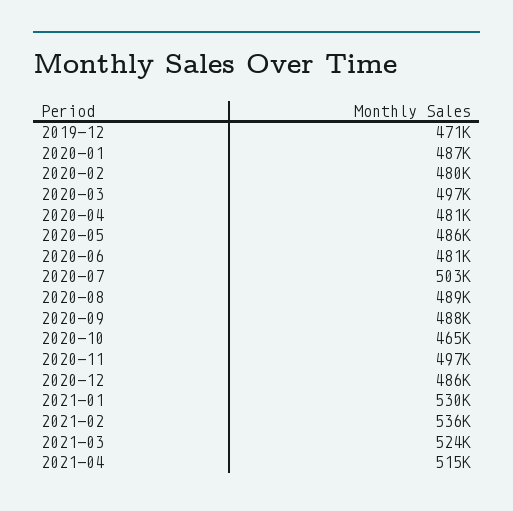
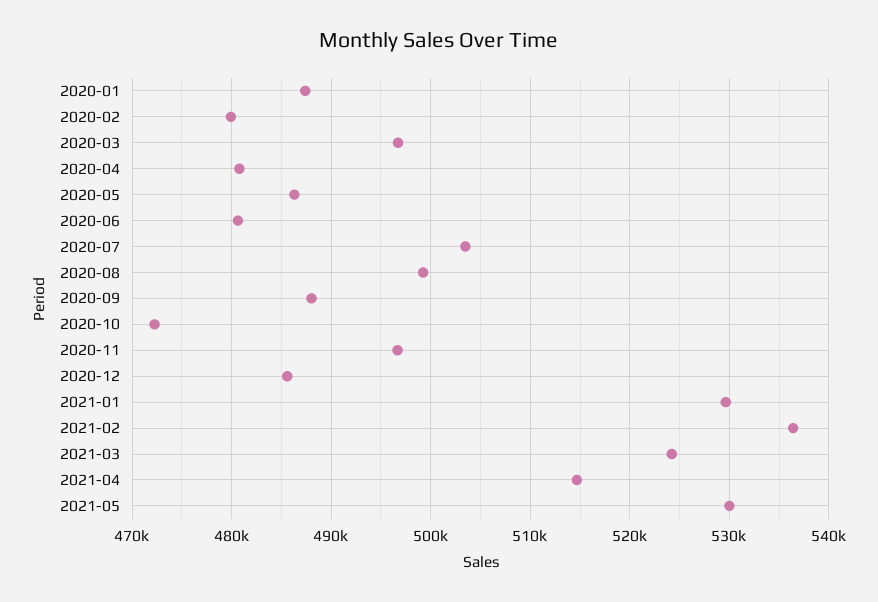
2019-12: 471000 -> none
2020-08: 489000 -> 499000
2020-10: 465000 -> 472000
2021-05: none -> 530000

